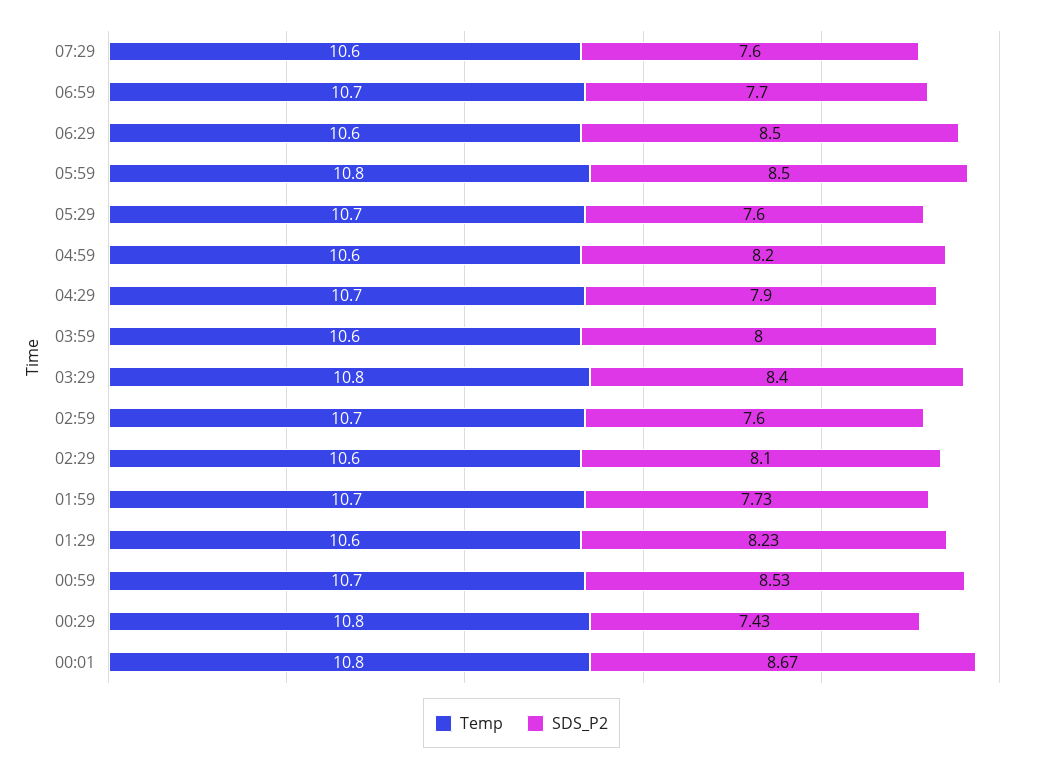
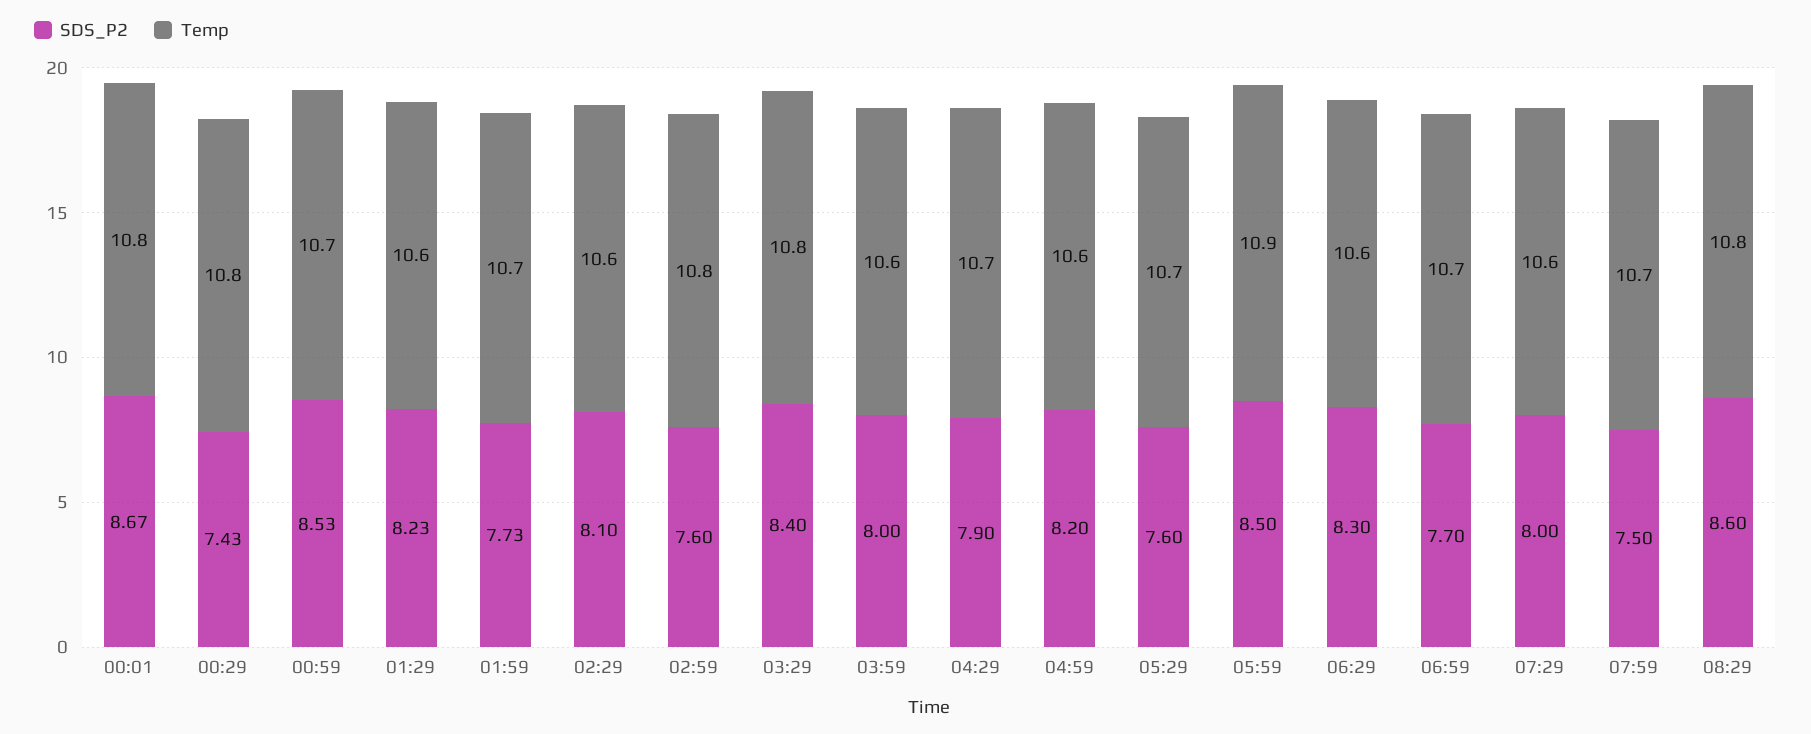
SDS_P2, 07:29: 7.6 -> 8
SDS_P2, 06:29: 8.5 -> 8.3
Temp, 05:59: 10.8 -> 10.9
Temp, 02:59: 10.7 -> 10.8
SDS_P2, 07:59: none -> 7.5
Temp, 07:59: none -> 10.7
SDS_P2, 08:29: none -> 8.6
Temp, 08:29: none -> 10.8

